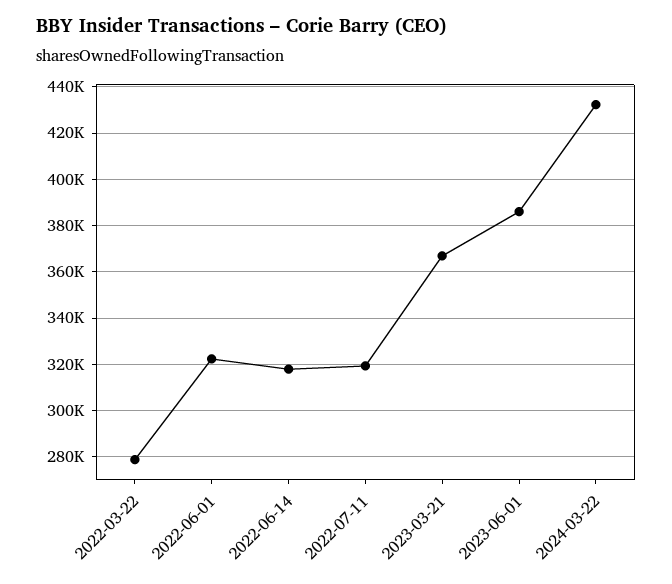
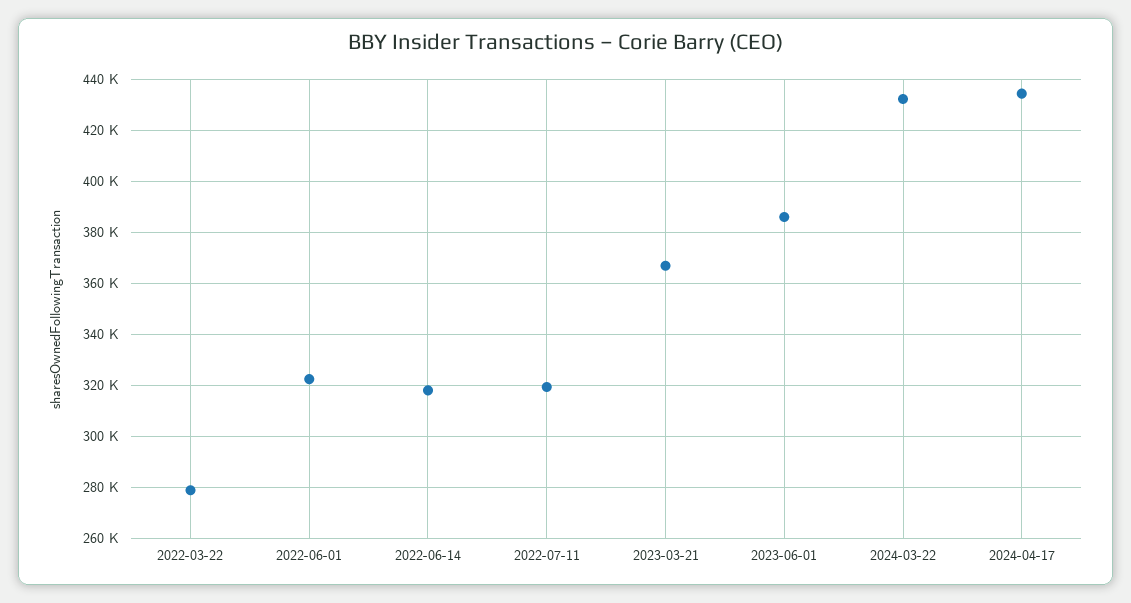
2024-04-17: none -> 435000

